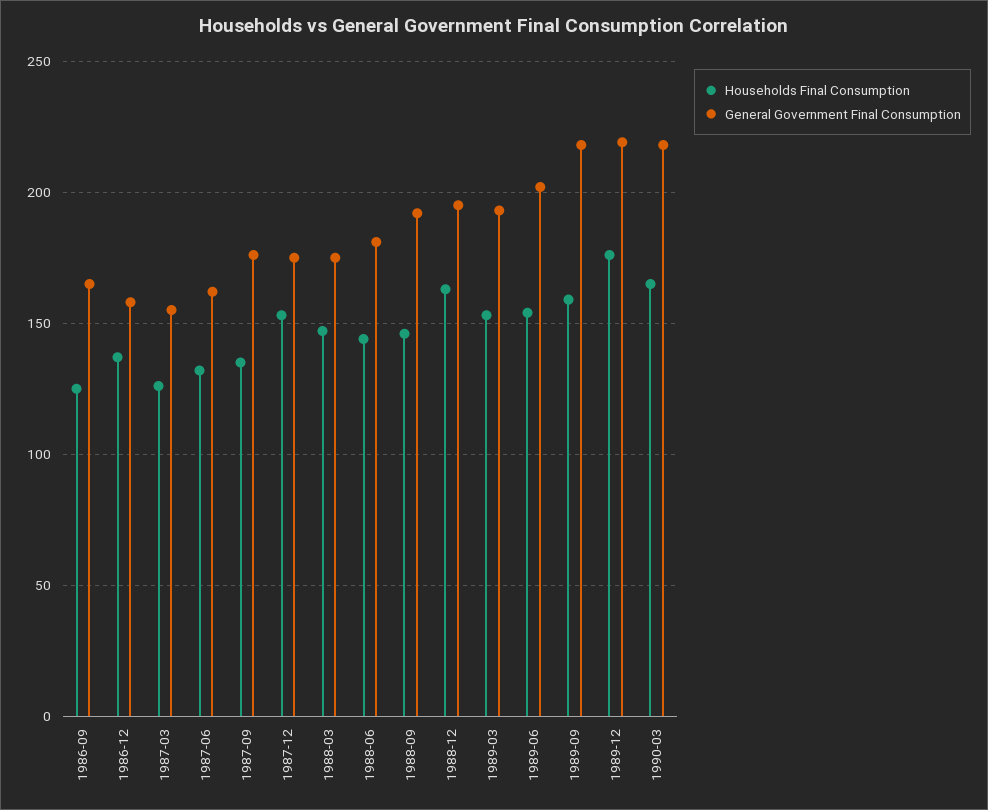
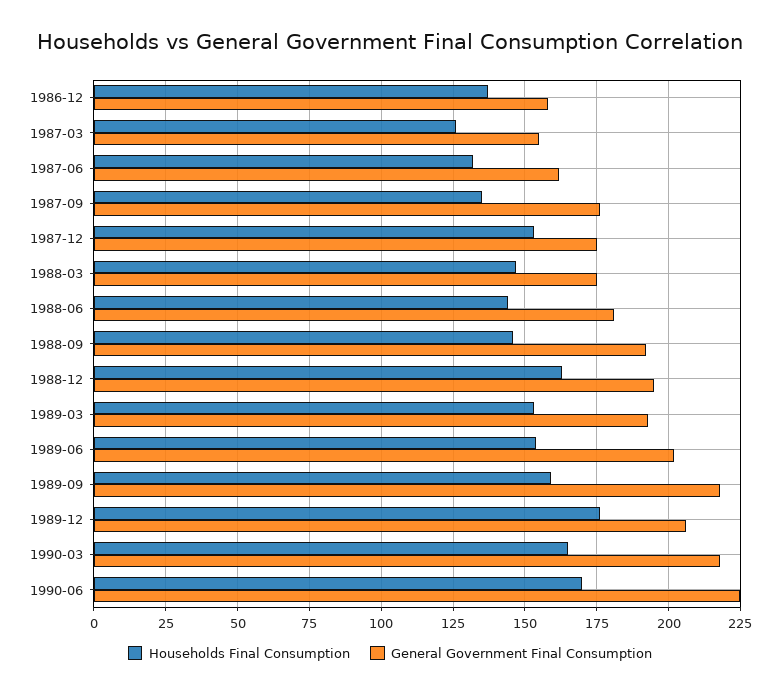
Households Final Consumption, 1986-09: 125 -> none
General Government Final Consumption, 1986-09: 165 -> none
General Government Final Consumption, 1989-12: 220 -> 205
Households Final Consumption, 1990-06: none -> 170
General Government Final Consumption, 1990-06: none -> 225

